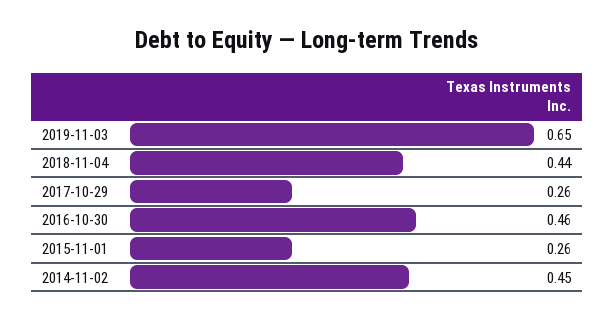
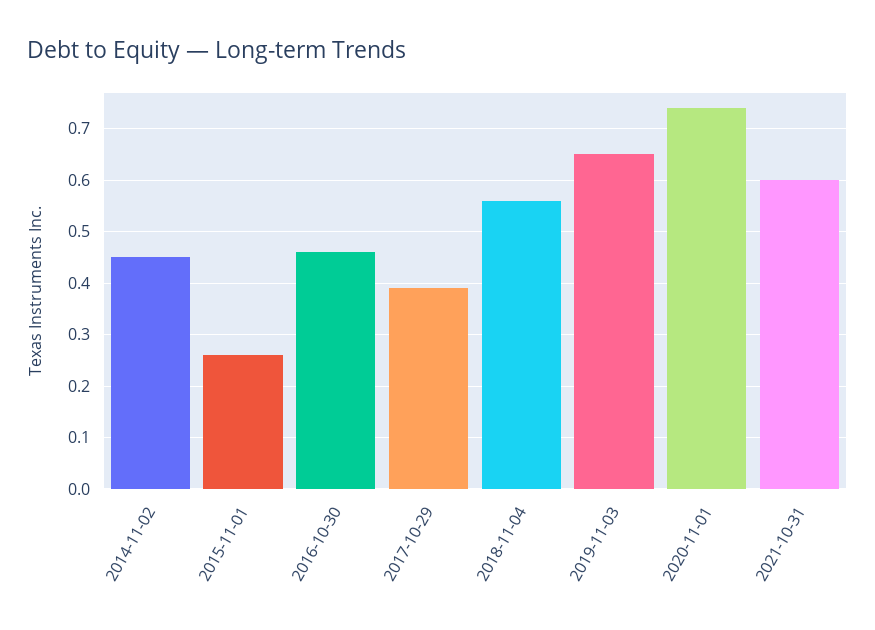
2018-11-04: 0.44 -> 0.55
2017-10-29: 0.26 -> 0.4
2020-11-01: none -> 0.75
2021-10-31: none -> 0.6

